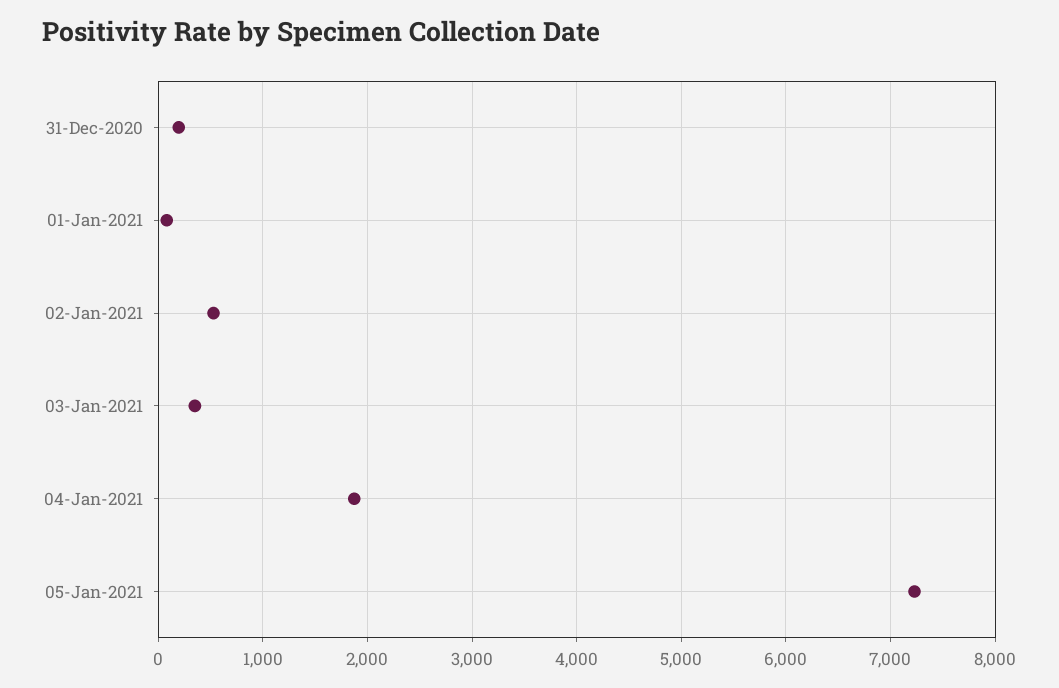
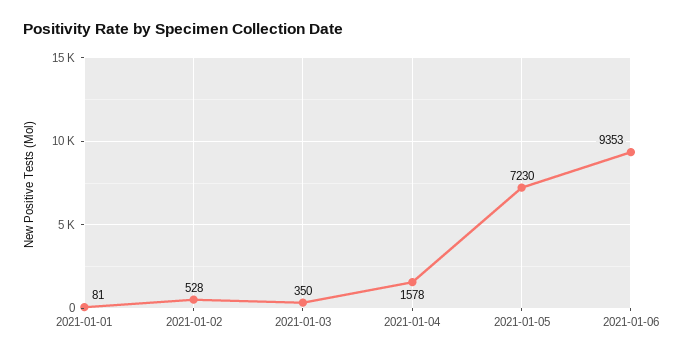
31-Dec-2020: 200 -> none
04-Jan-2021: 1900 -> 1578
2021-01-06: none -> 9353

